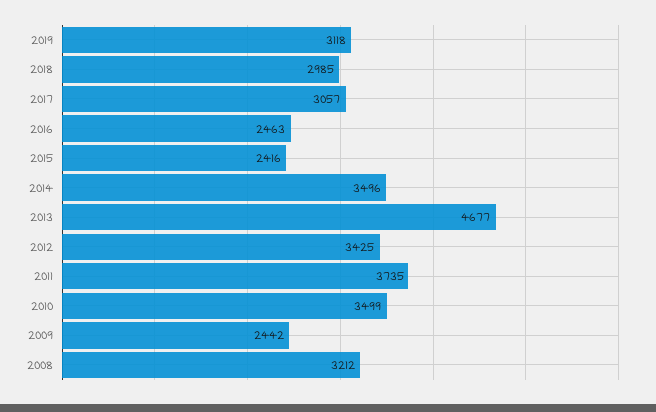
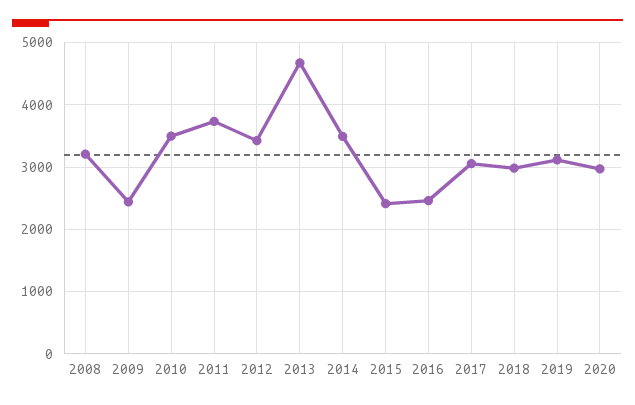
2020: none -> 3000

